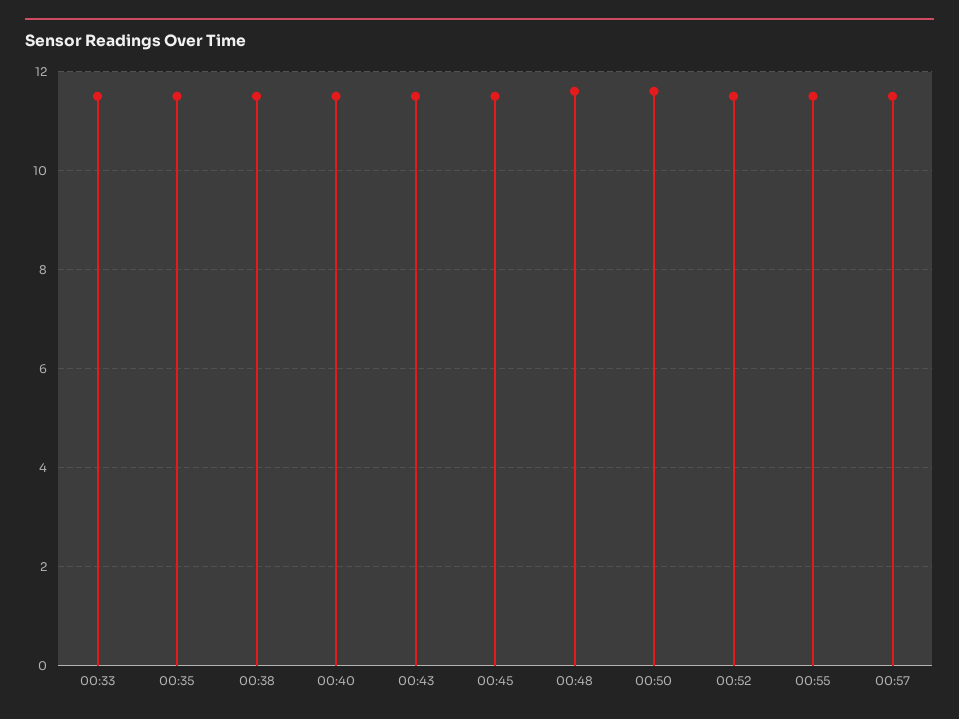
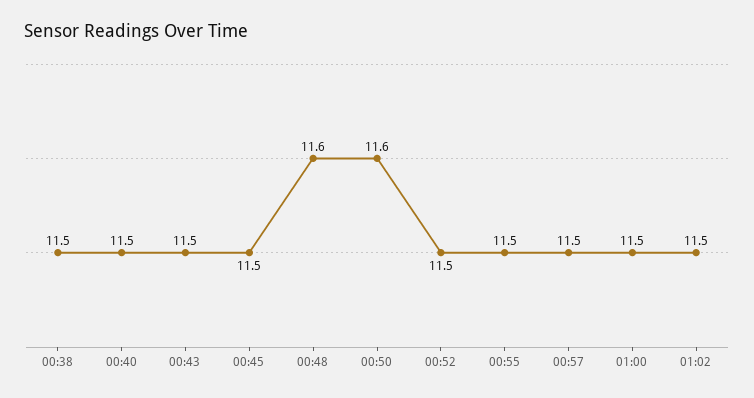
00:33: 11.5 -> none
00:35: 11.5 -> none
01:00: none -> 11.5
01:02: none -> 11.5

